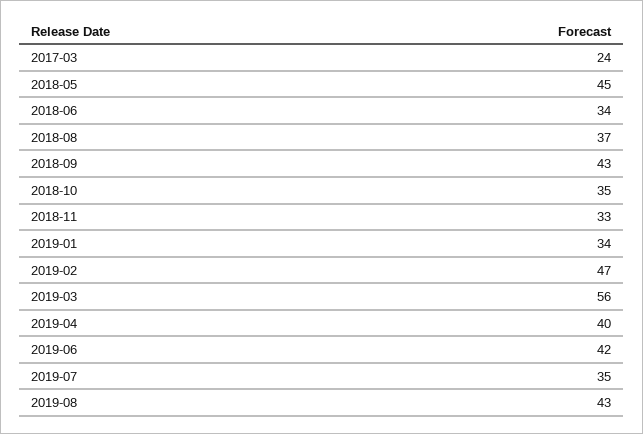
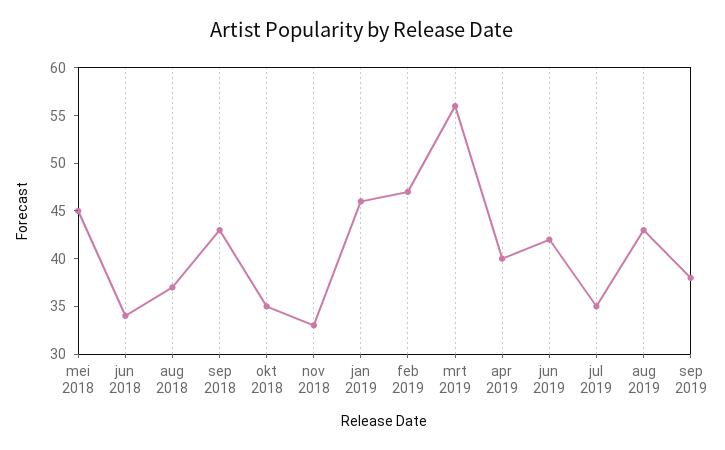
2017-03: 24 -> none
2019-01: 34 -> 46
sep 2019: none -> 38

